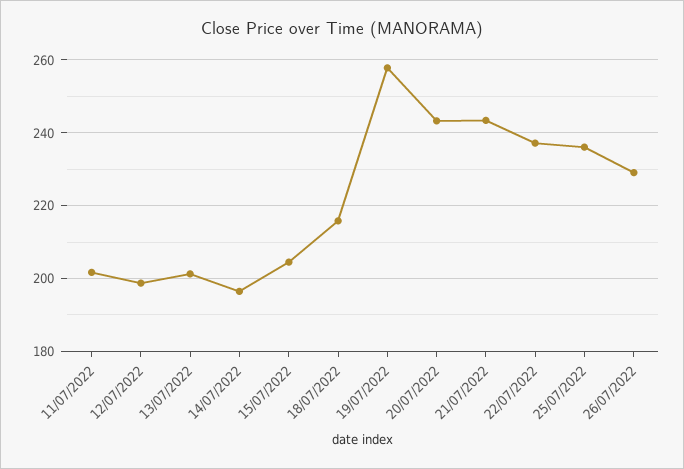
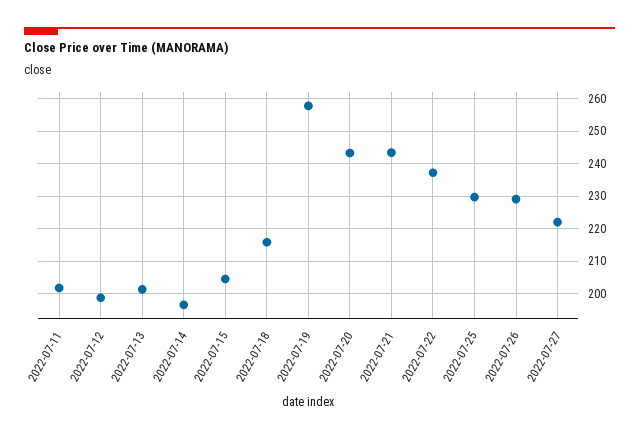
25/07/2022: 236 -> 230
2022-07-27: none -> 222

